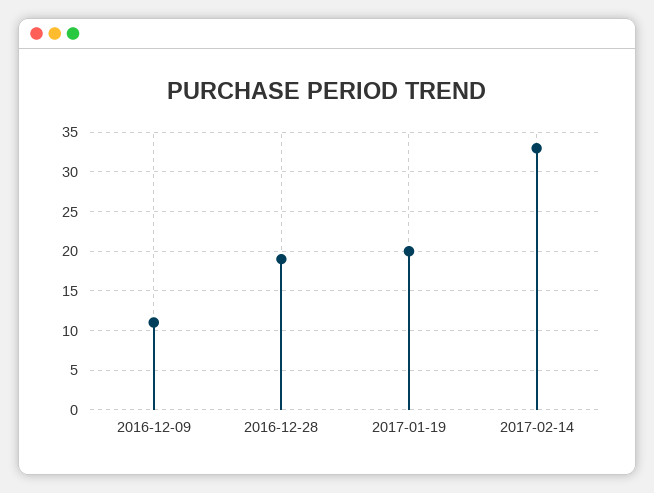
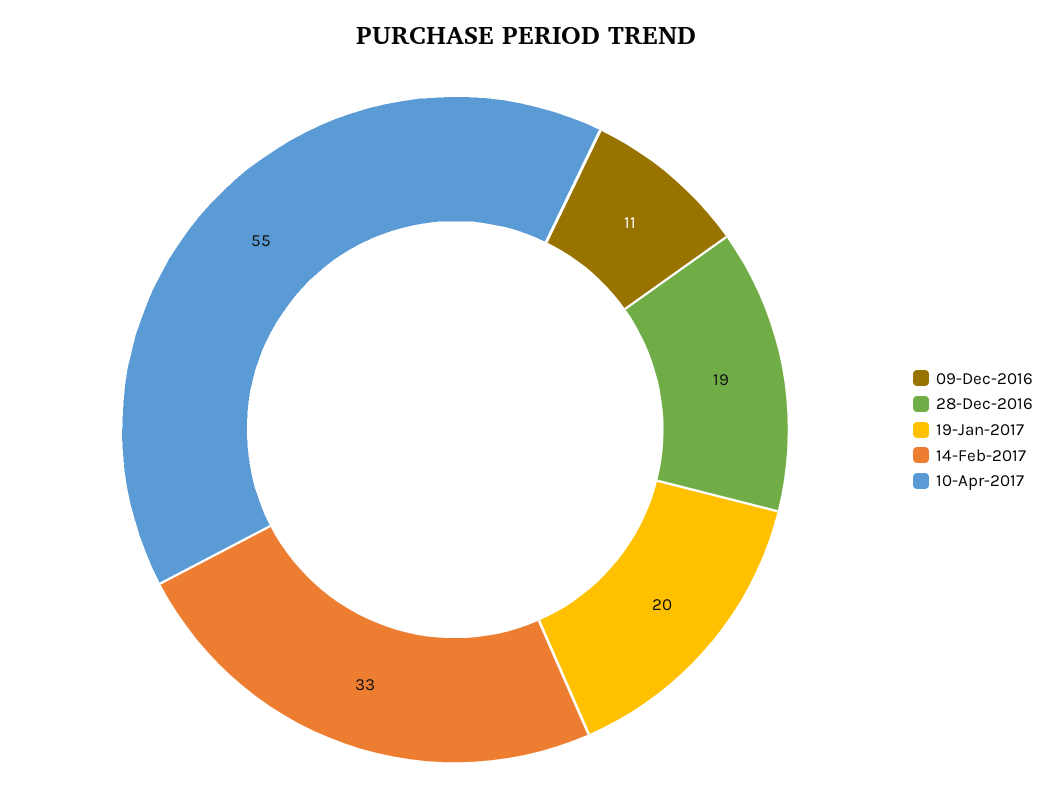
10-Apr-2017: none -> 55

